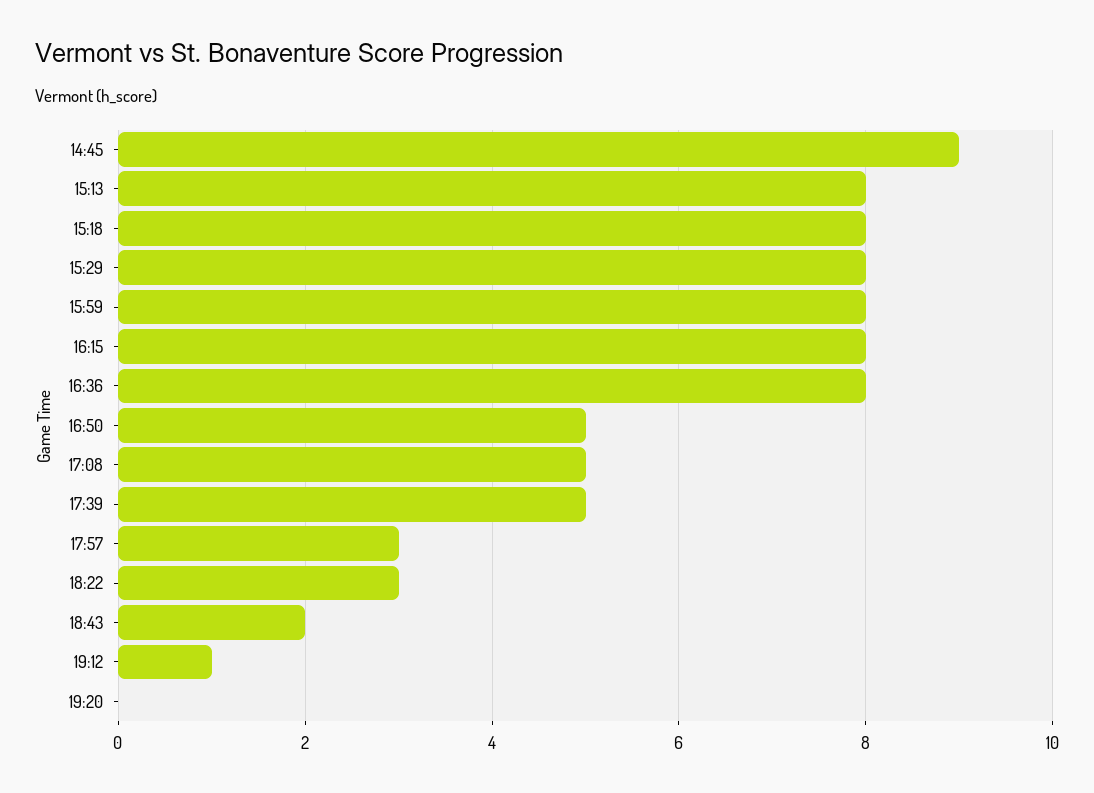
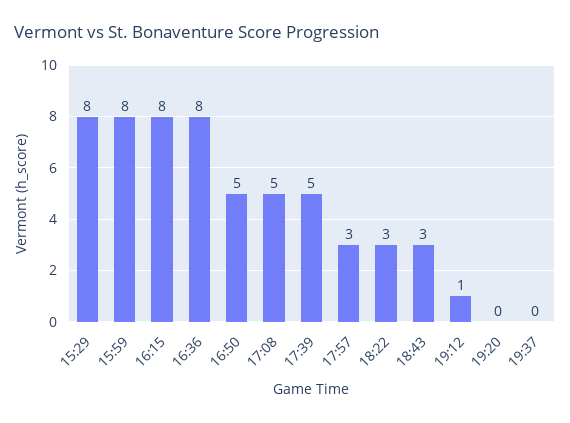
14:45: 9 -> none
15:13: 8 -> none
15:18: 8 -> none
18:43: 2 -> 3
19:37: none -> 0

